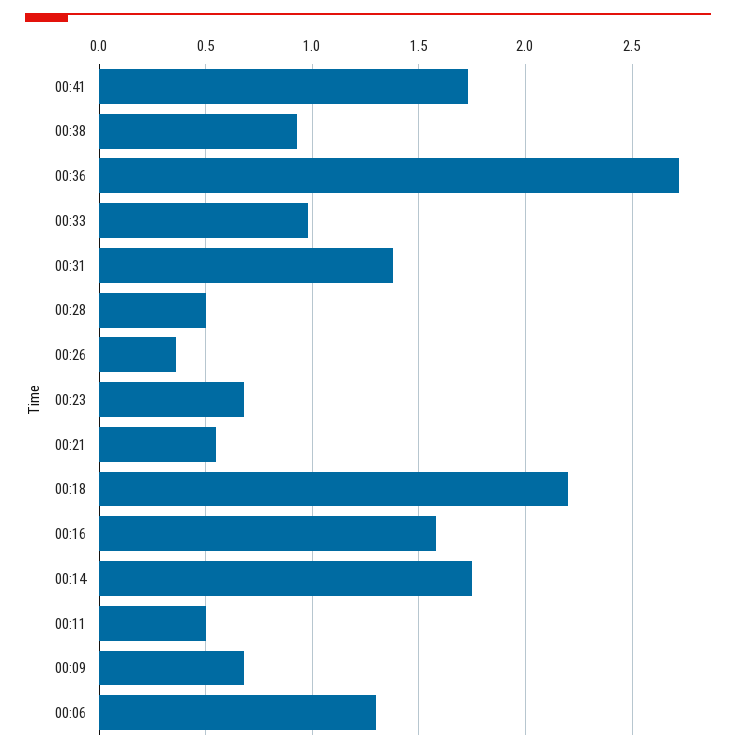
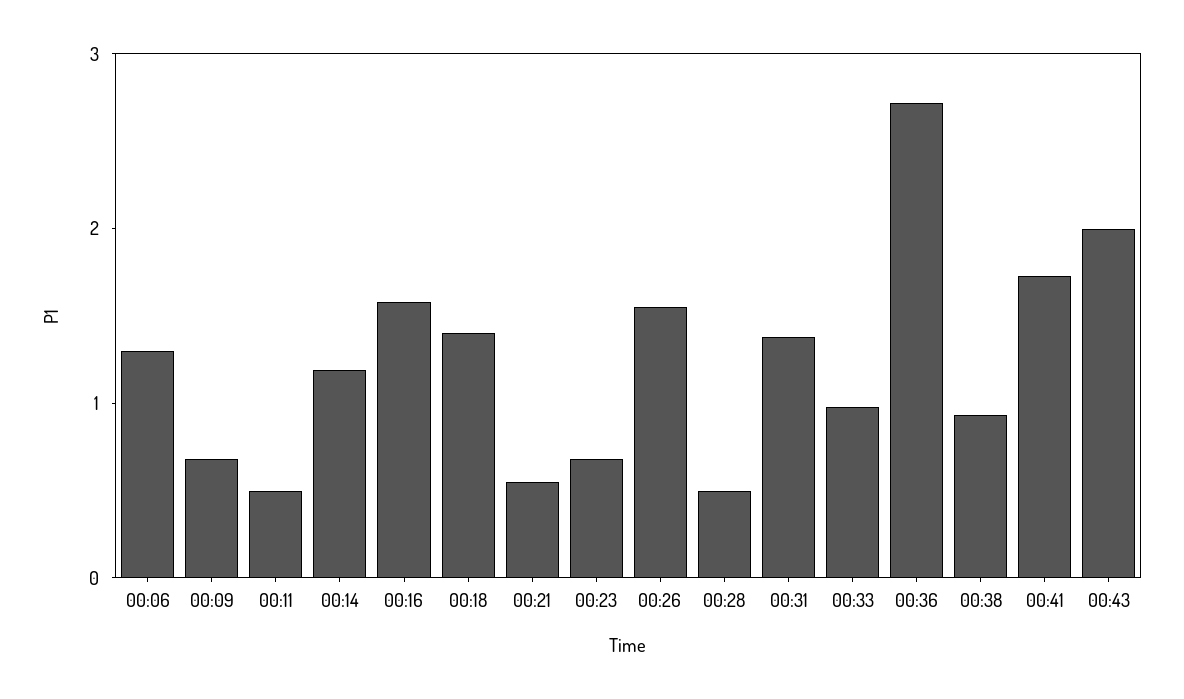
00:26: 0.35 -> 1.6
00:18: 2.2 -> 1.4
00:14: 1.75 -> 1.2
00:43: none -> 2

